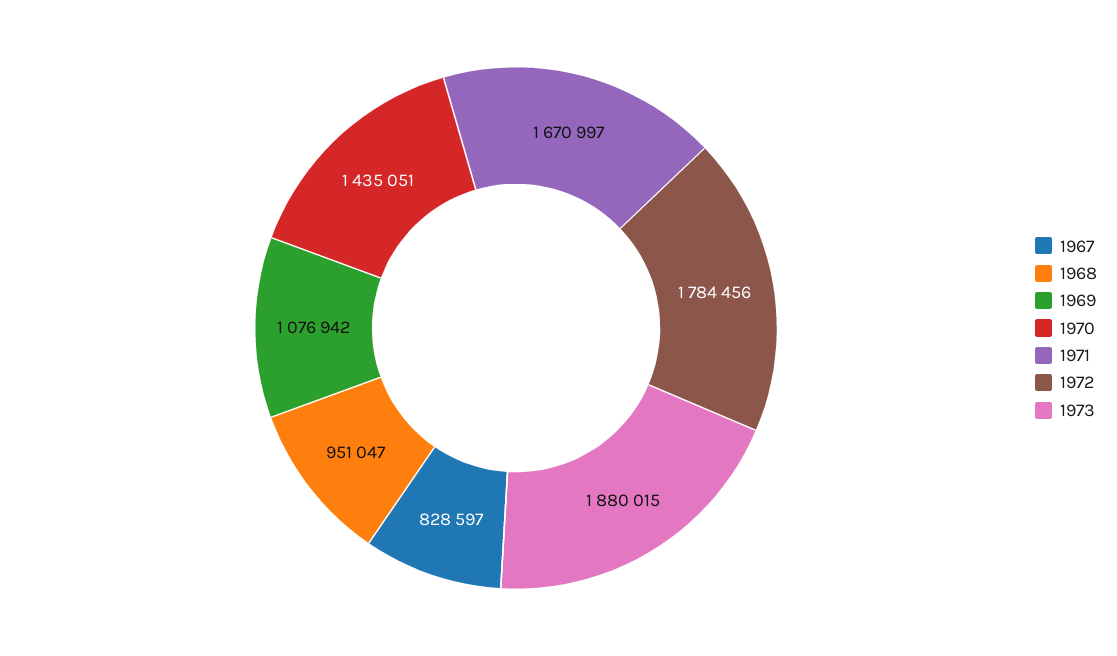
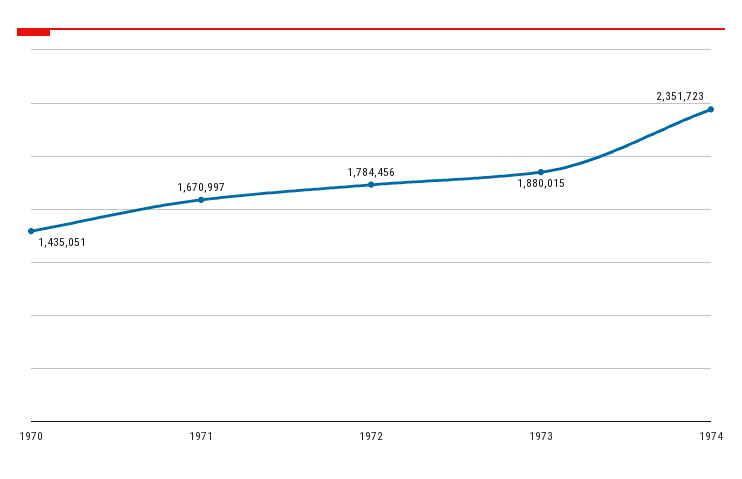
1967: 828597 -> none
1968: 951047 -> none
1969: 1076942 -> none
1974: none -> 2351723

